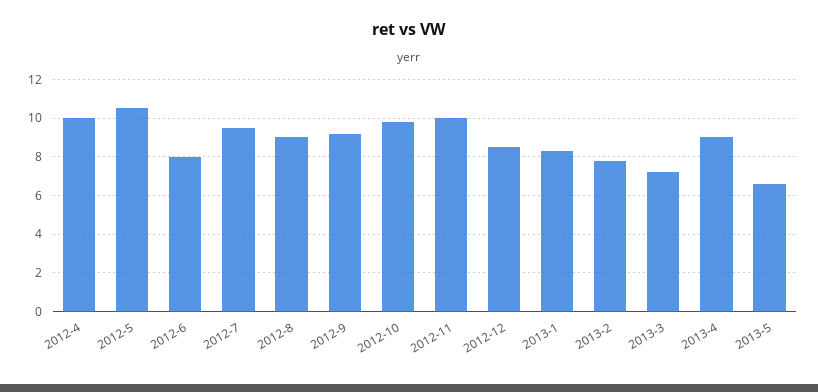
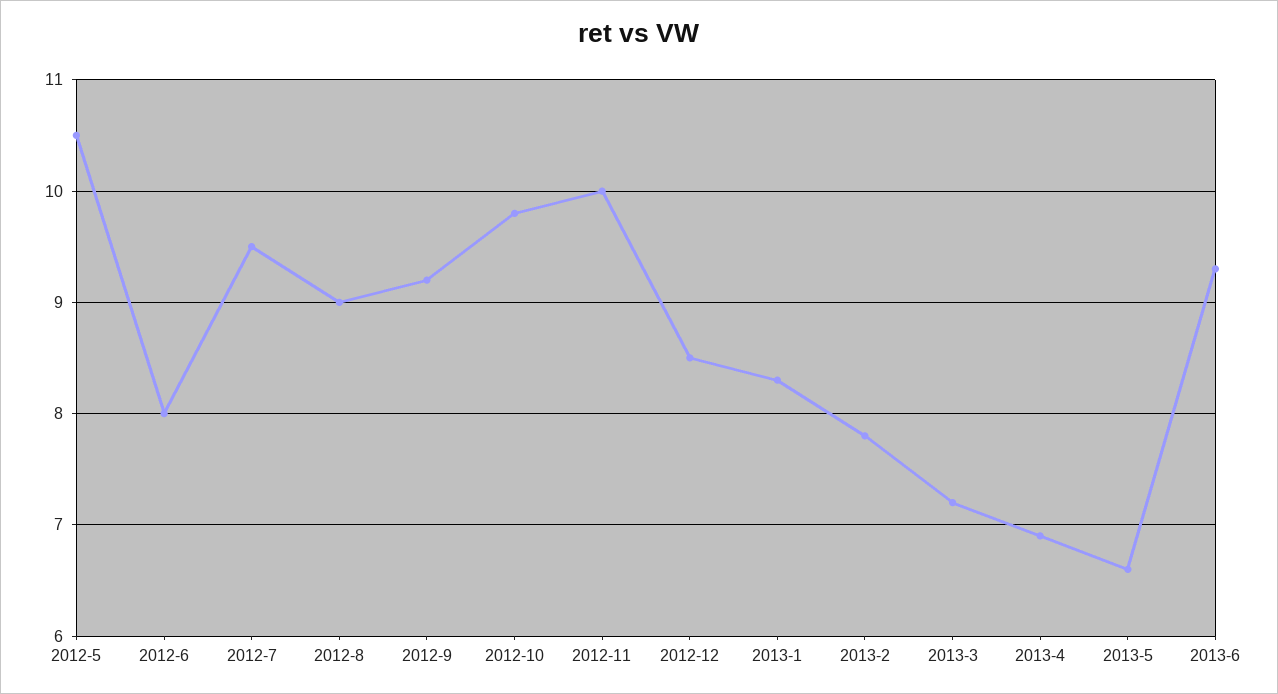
2012-4: 10 -> none
2013-4: 9 -> 6.9
2013-6: none -> 9.3

